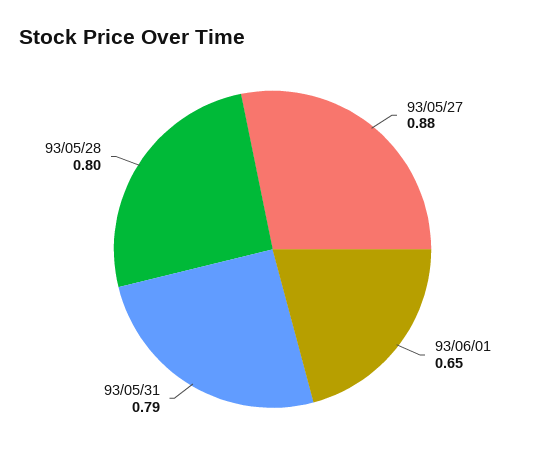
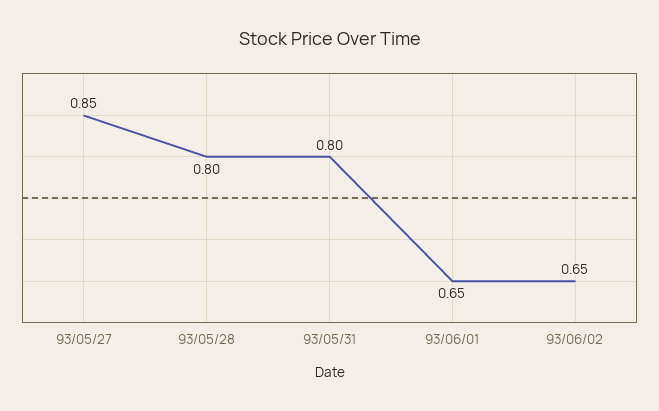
93/05/27: 0.88 -> 0.85
93/05/31: 0.79 -> 0.8
93/06/02: none -> 0.65

